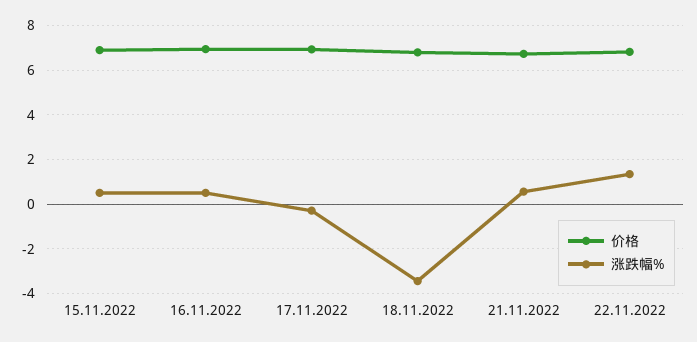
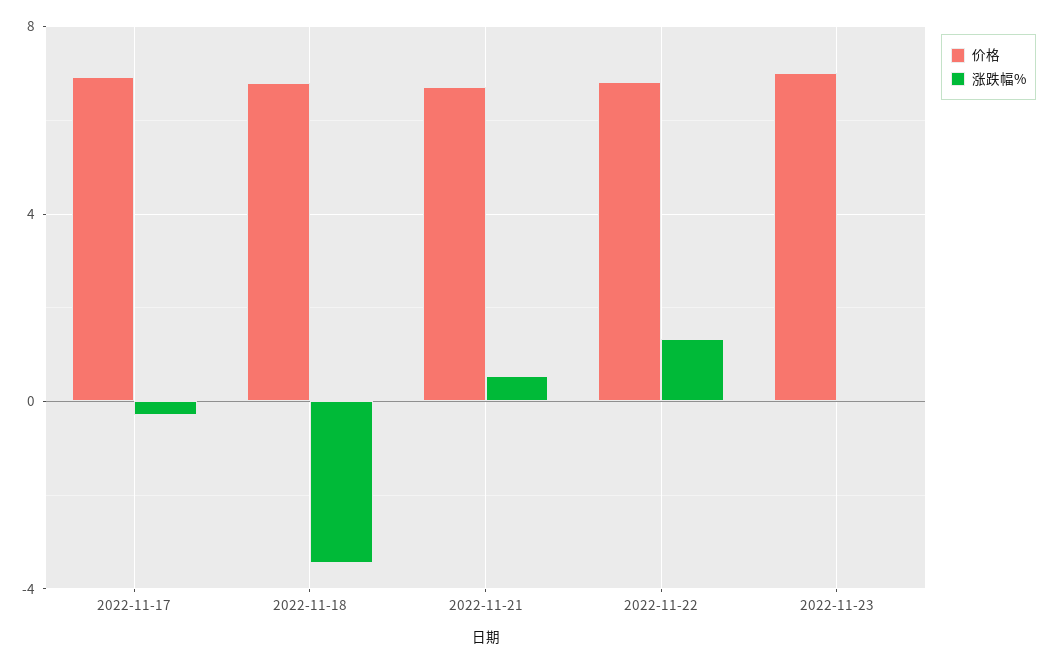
价格, 15.11.2022: 7 -> none
涨跌幅%, 15.11.2022: 0.5 -> none
价格, 16.11.2022: 7 -> none
涨跌幅%, 16.11.2022: 0.5 -> none
价格, 2022-11-23: none -> 7
涨跌幅%, 2022-11-23: none -> 0

